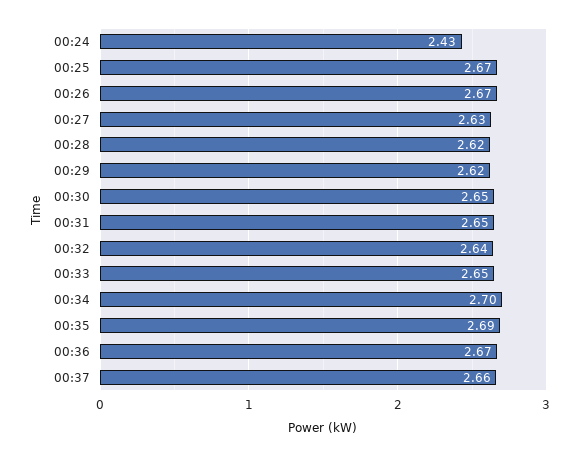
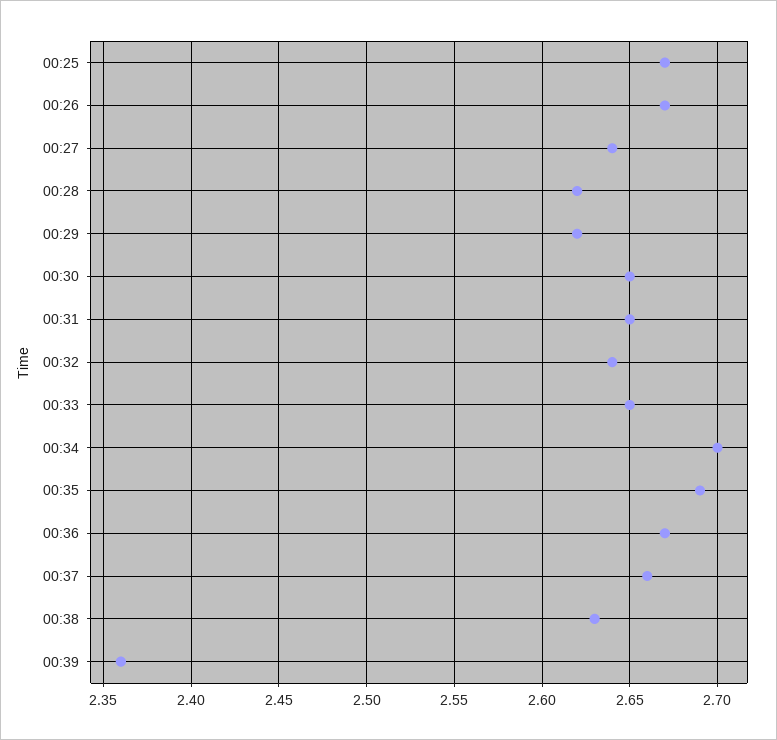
00:24: 2.43 -> none
00:27: 2.63 -> 2.64
00:38: none -> 2.63
00:39: none -> 2.36

